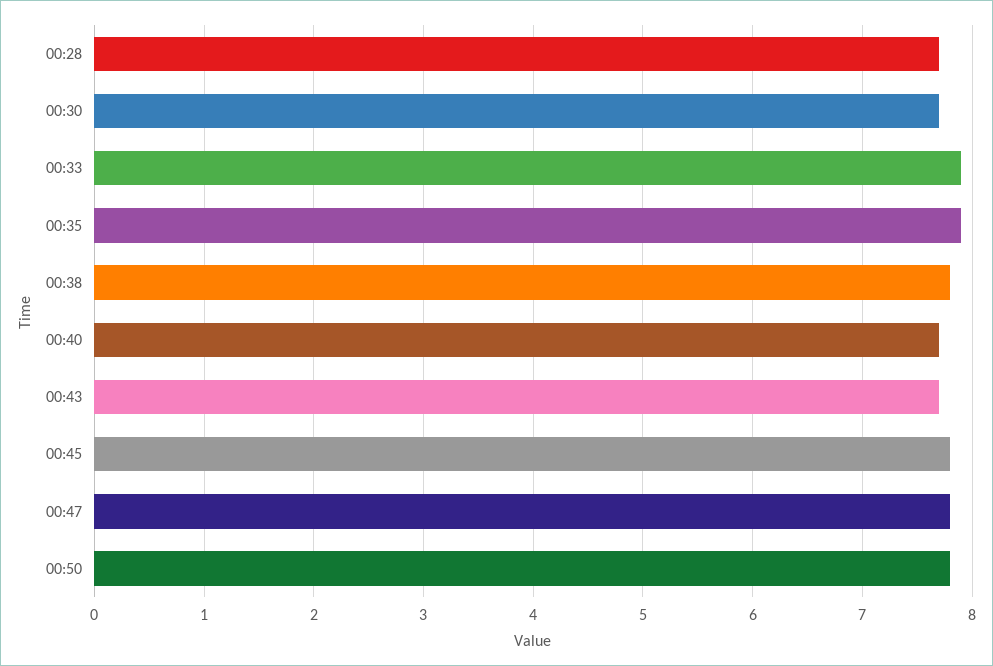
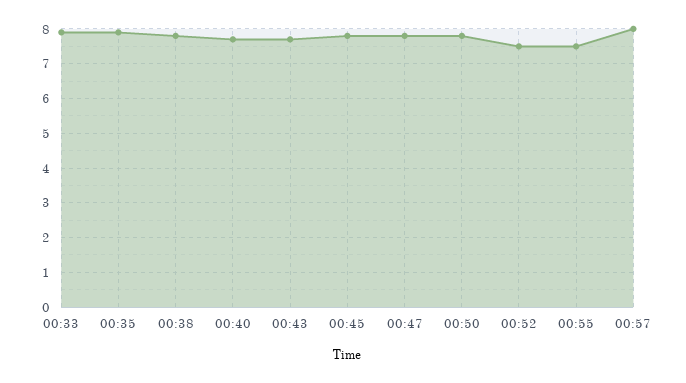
00:28: 7.7 -> none
00:30: 7.7 -> none
00:52: none -> 7.5
00:55: none -> 7.5
00:57: none -> 8

